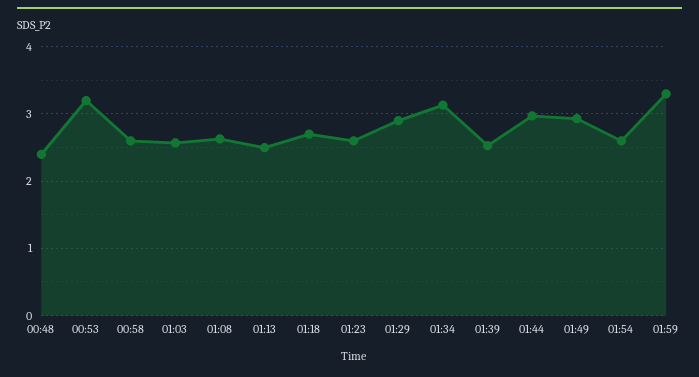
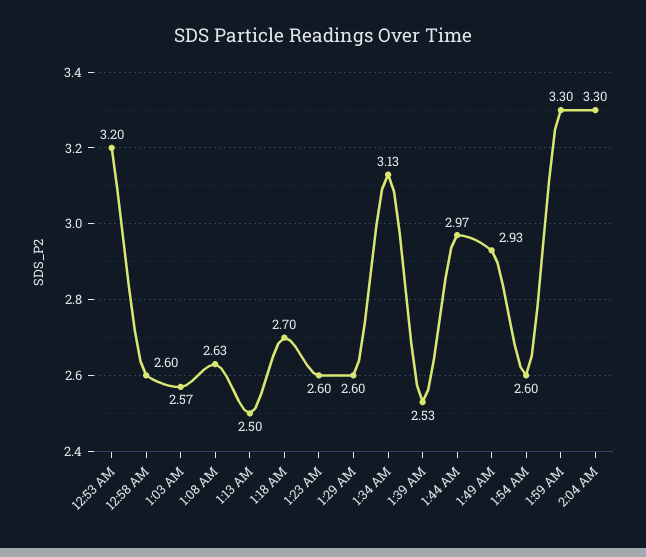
00:48: 2.4 -> none
01:29: 2.9 -> 2.6
2:04 AM: none -> 3.3

